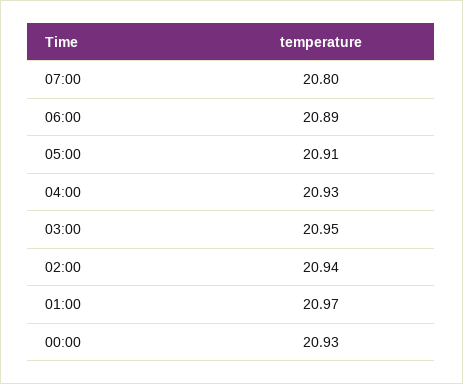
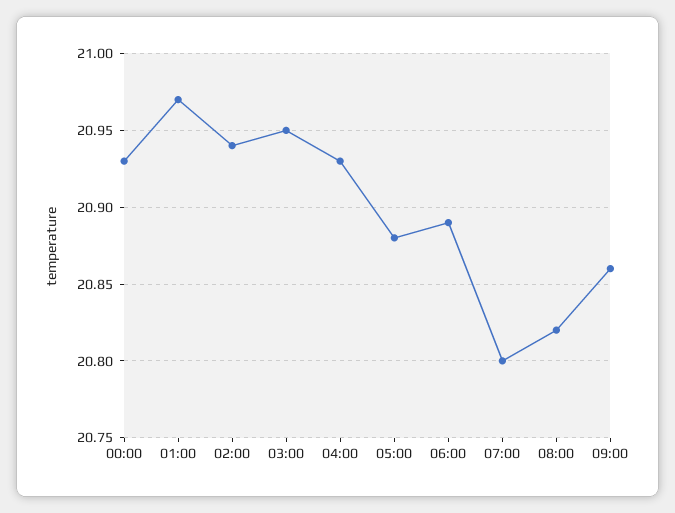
05:00: 20.91 -> 20.88
08:00: none -> 20.82
09:00: none -> 20.86

